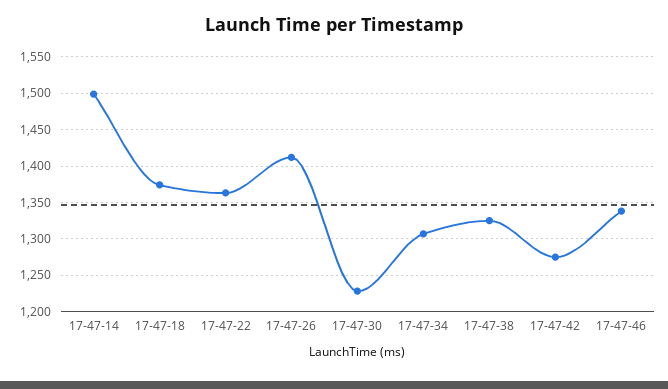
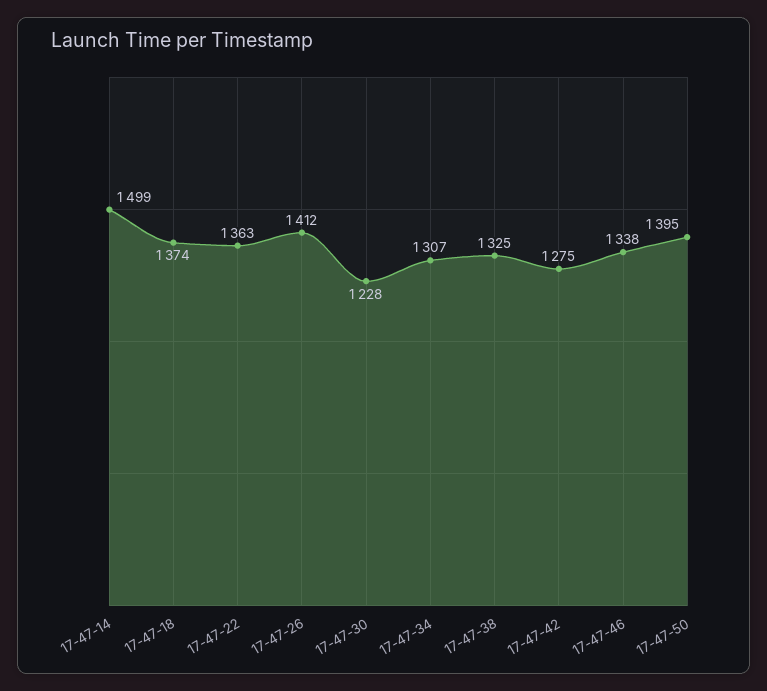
17-47-50: none -> 1395

